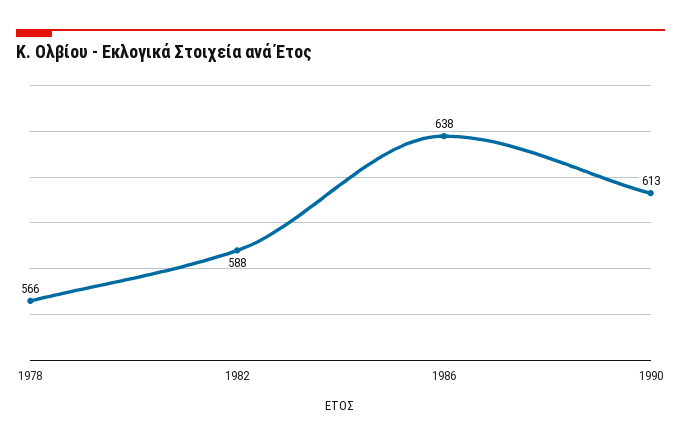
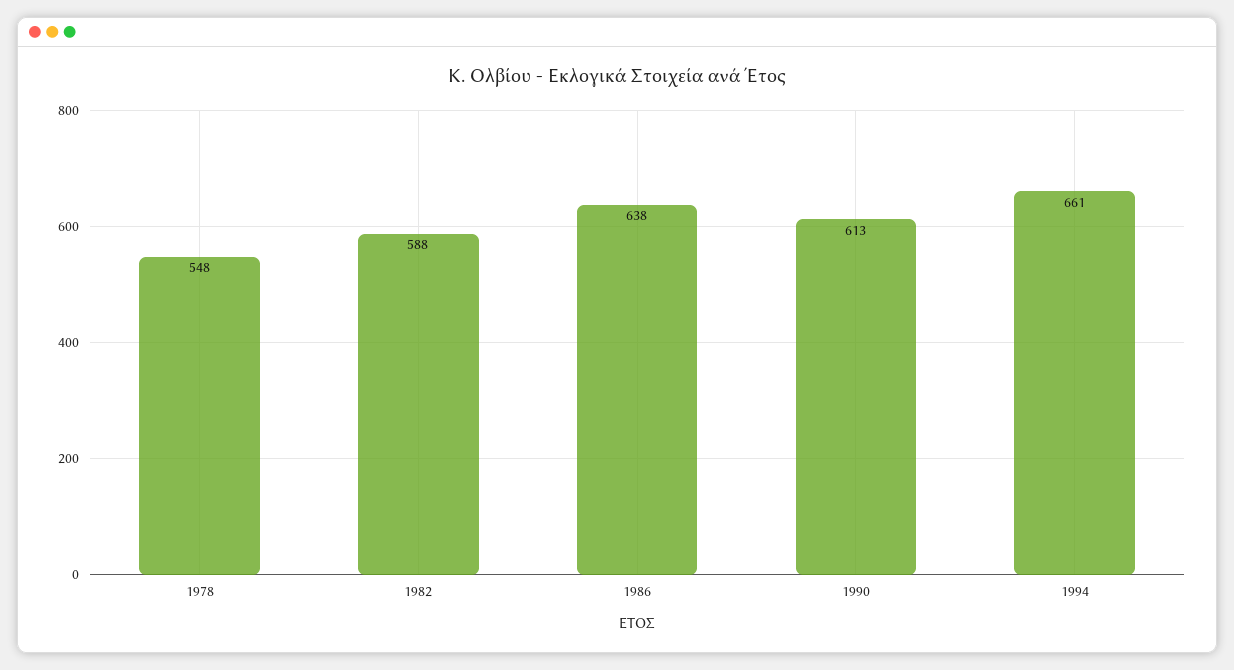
1978: 566 -> 548
1994: none -> 661

